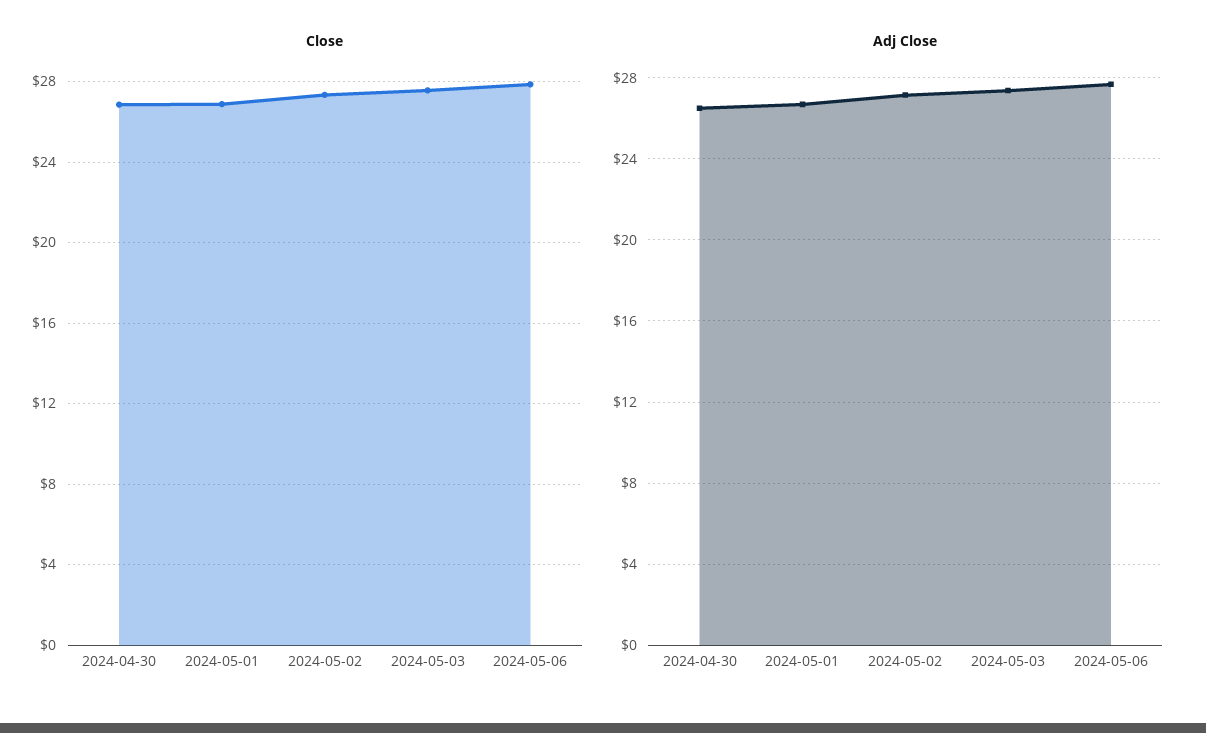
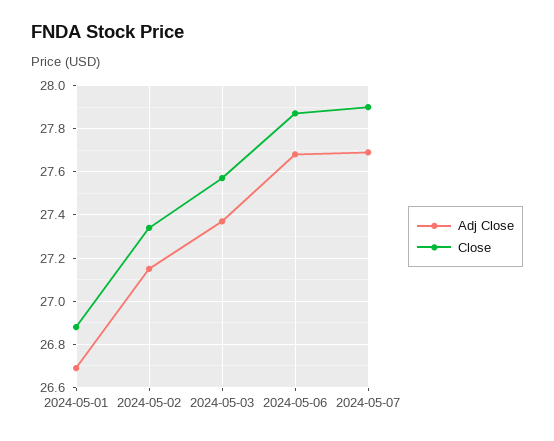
Close, 2024-04-30: 27 -> none
Adj Close, 2024-04-30: 26.5 -> none
Adj Close, 2024-05-07: none -> 27.7
Close, 2024-05-07: none -> 27.9

